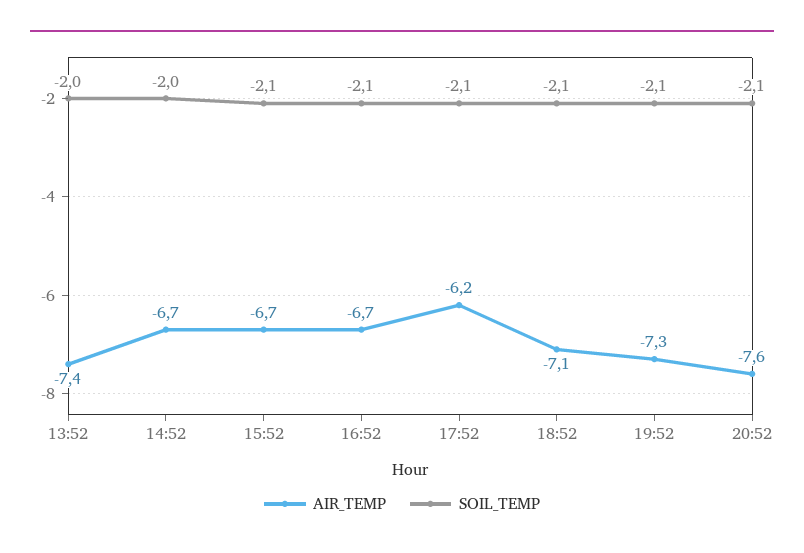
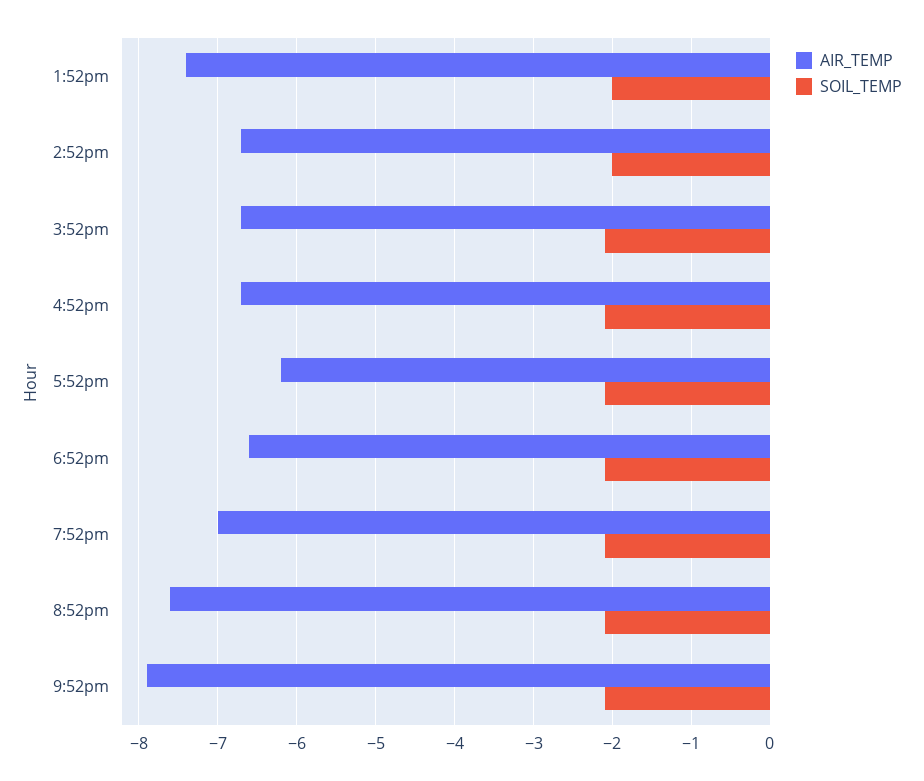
AIR_TEMP, 18:52: -7.1 -> -6.6
AIR_TEMP, 19:52: -7.3 -> -7
AIR_TEMP, 9:52pm: none -> -7.9
SOIL_TEMP, 9:52pm: none -> -2.1

